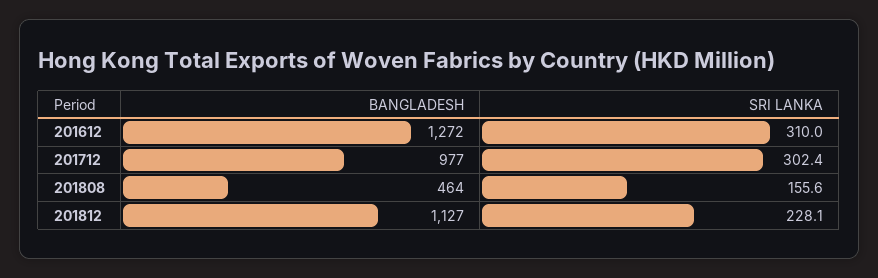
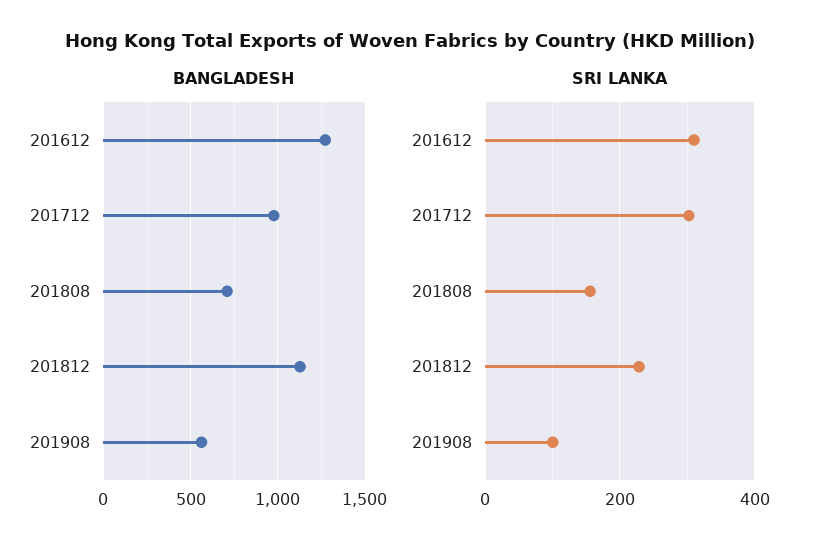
BANGLADESH, 201808: 464 -> 700
BANGLADESH, 201908: none -> 550
SRI LANKA, 201908: none -> 100

